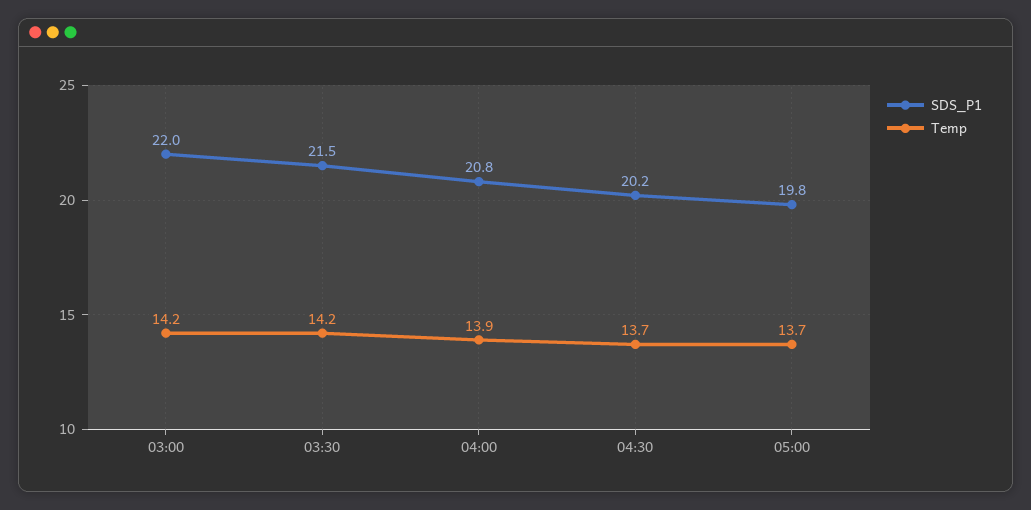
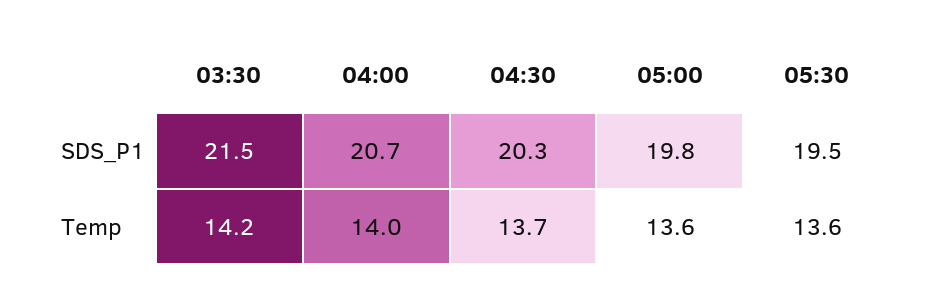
SDS_P1, 03:00: 22 -> none
Temp, 03:00: 14.2 -> none
SDS_P1, 04:00: 20.8 -> 20.7
Temp, 04:00: 13.9 -> 14
SDS_P1, 04:30: 20.2 -> 20.3
Temp, 05:00: 13.7 -> 13.6
SDS_P1, 05:30: none -> 19.5
Temp, 05:30: none -> 13.6

